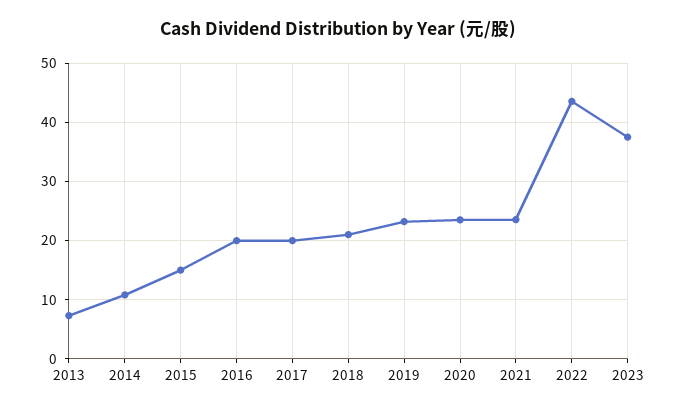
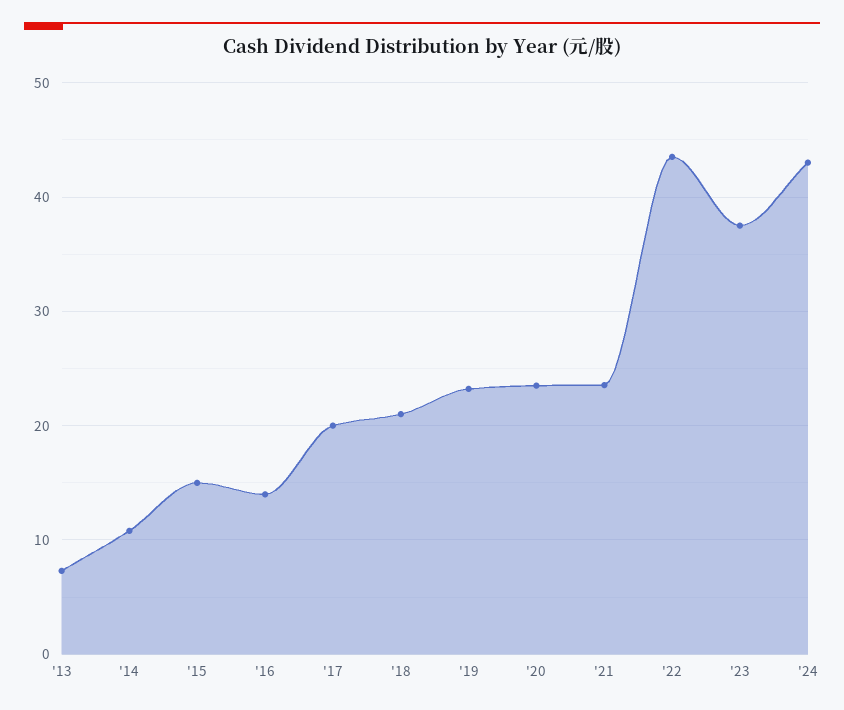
2016: 20 -> 14
'24: none -> 43

